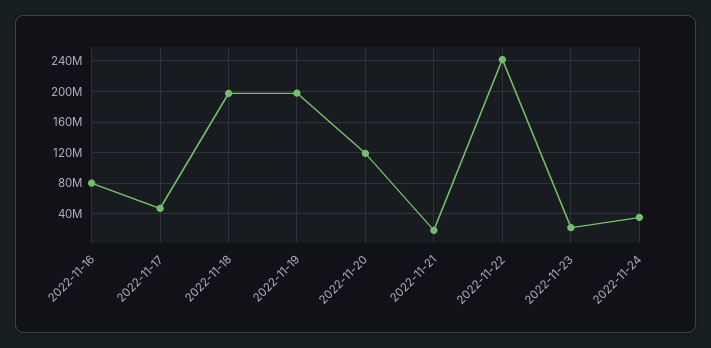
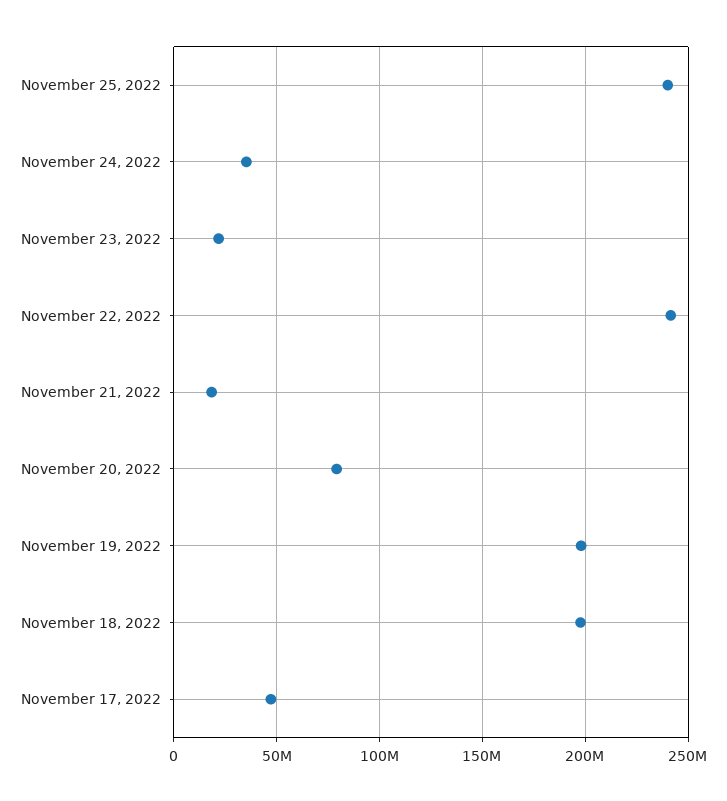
2022-11-16: 80000000 -> none
2022-11-20: 120000000 -> 80000000
November 25, 2022: none -> 240000000

